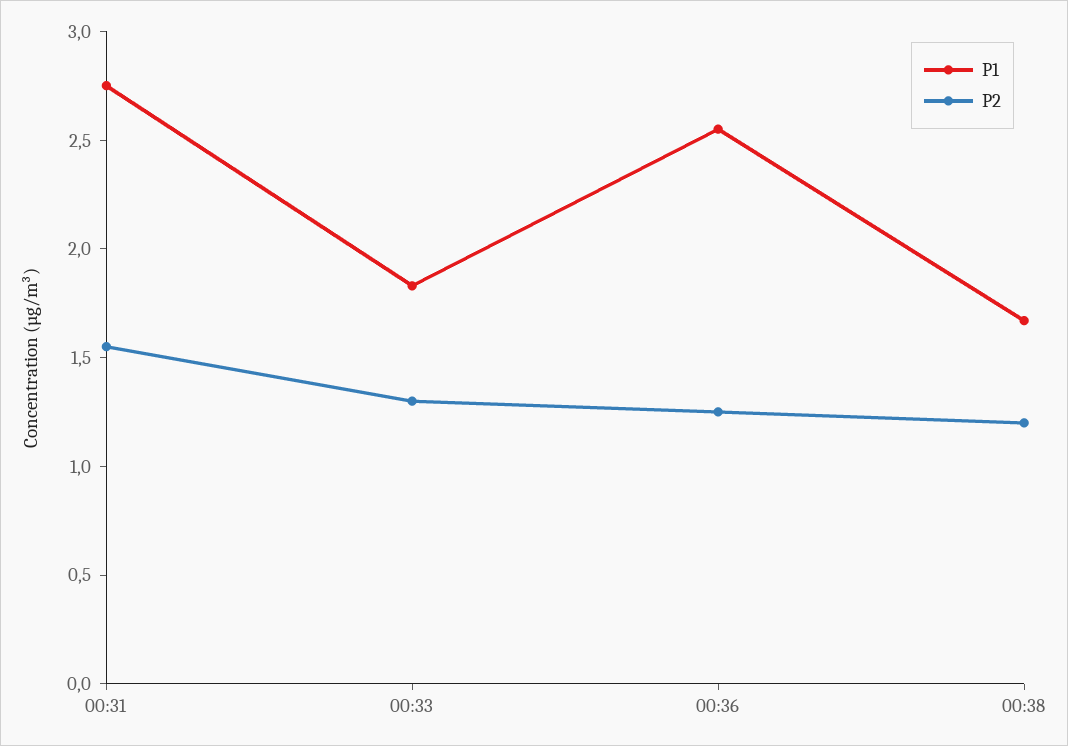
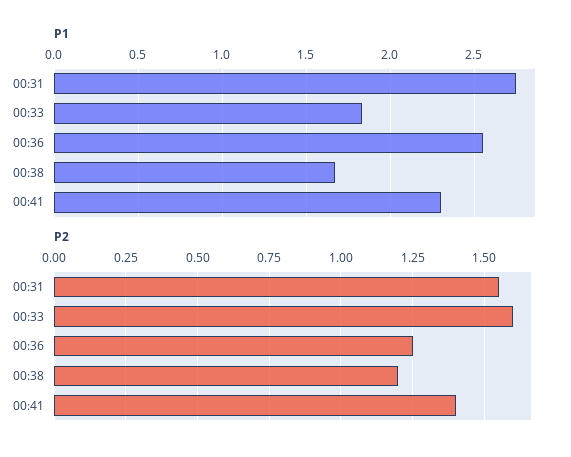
P2, 00:33: 1.3 -> 1.6
P1, 00:41: none -> 2.3
P2, 00:41: none -> 1.4

